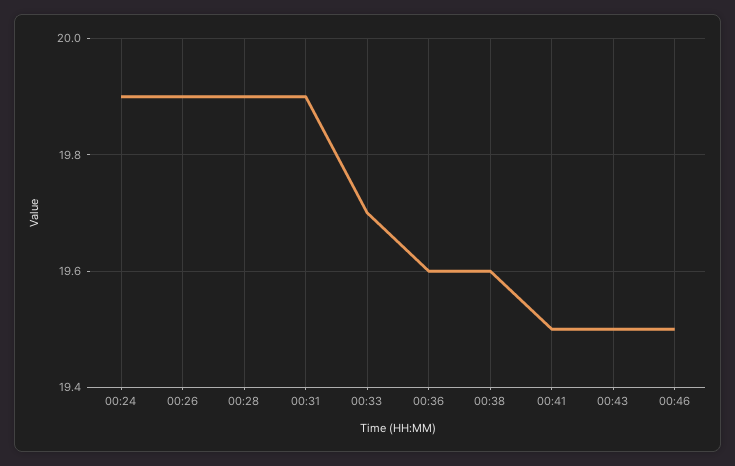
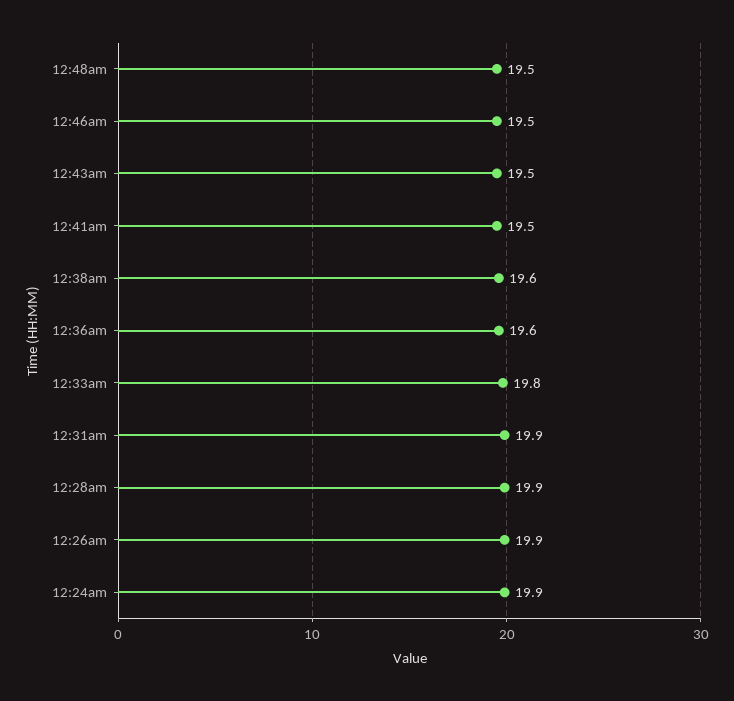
00:33: 19.7 -> 19.8
12:48am: none -> 19.5

